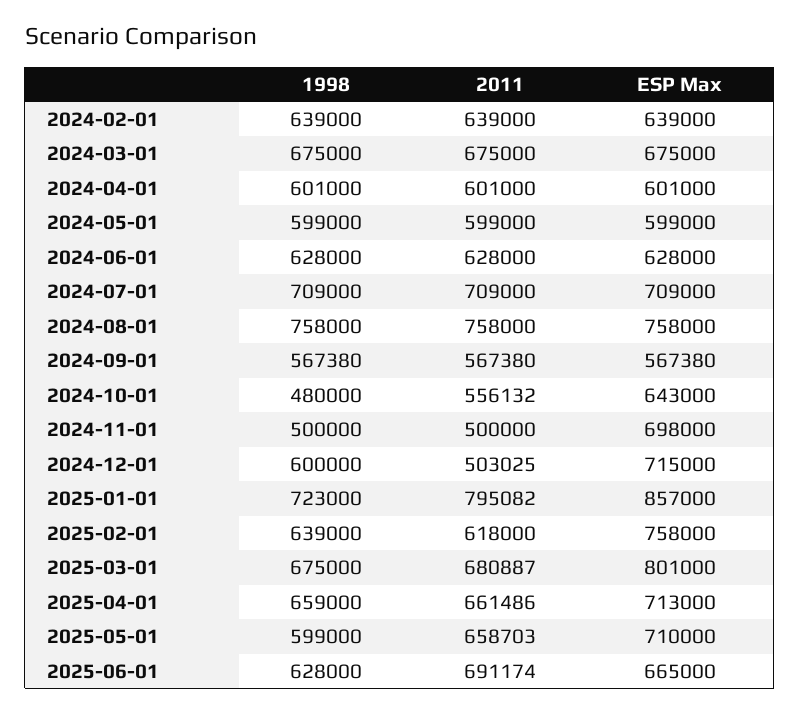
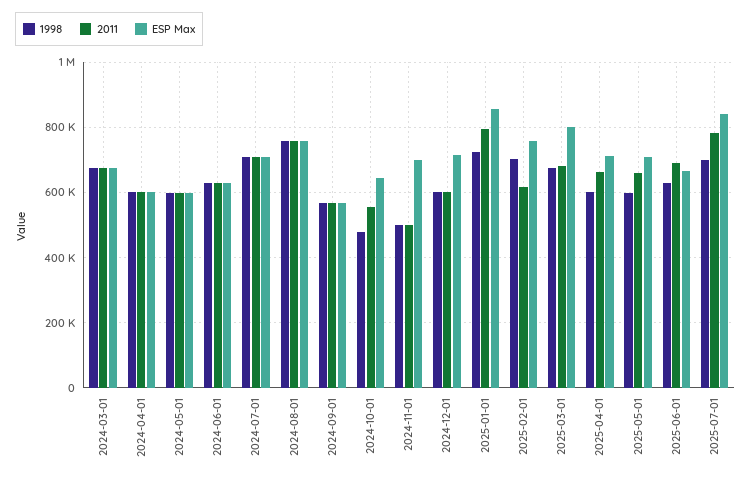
1998, 2024-02-01: 639000 -> none
2011, 2024-02-01: 639000 -> none
ESP Max, 2024-02-01: 639000 -> none
2011, 2024-12-01: 503025 -> 600000
1998, 2025-02-01: 639000 -> 700000
1998, 2025-04-01: 659000 -> 600000
1998, 2025-07-01: none -> 700000
2011, 2025-07-01: none -> 780000
ESP Max, 2025-07-01: none -> 840000

